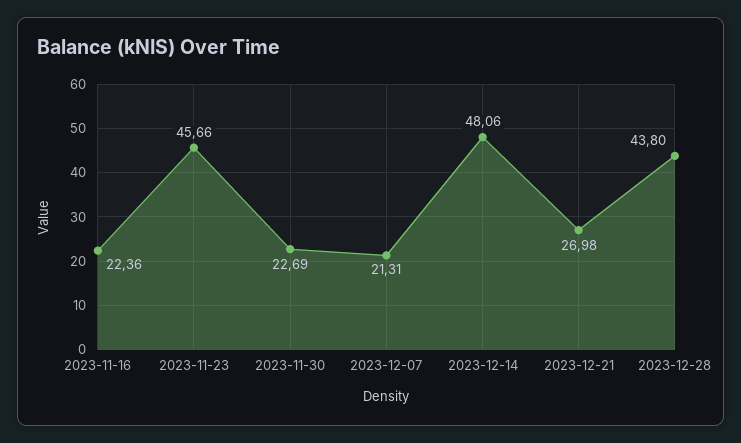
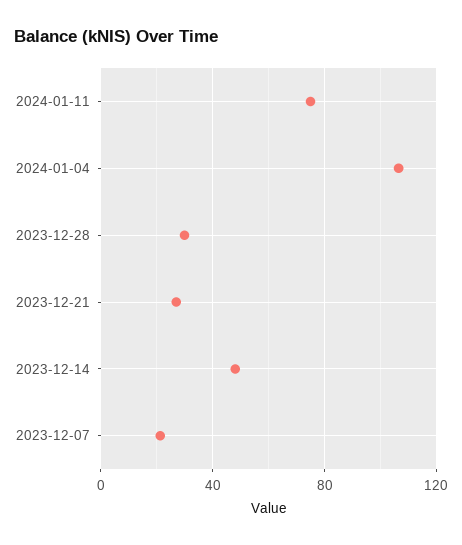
2023-11-16: 22.36 -> none
2023-11-23: 45.66 -> none
2023-11-30: 22.69 -> none
2023-12-28: 43.8 -> 30
2024-01-11: none -> 75
2024-01-04: none -> 105

